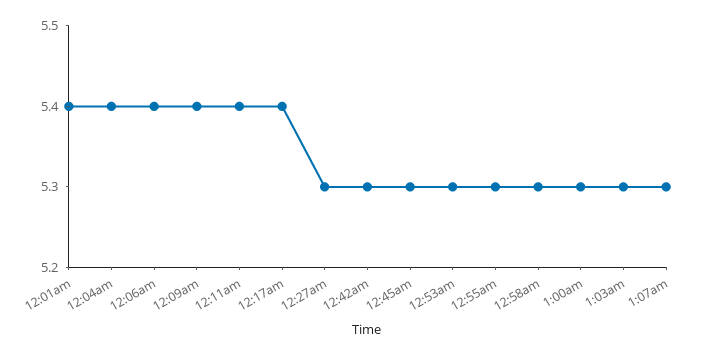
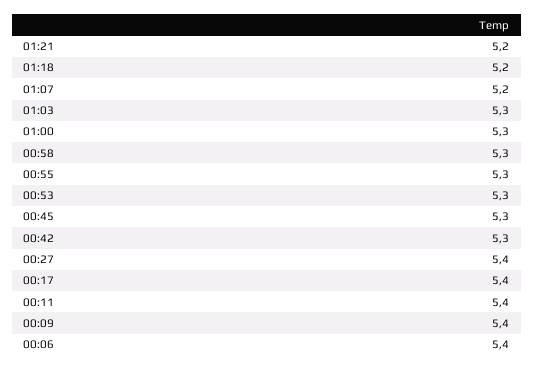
12:01am: 5.4 -> none
12:04am: 5.4 -> none
12:27am: 5.3 -> 5.4
1:07am: 5.3 -> 5.2
01:21: none -> 5.2
01:18: none -> 5.2

